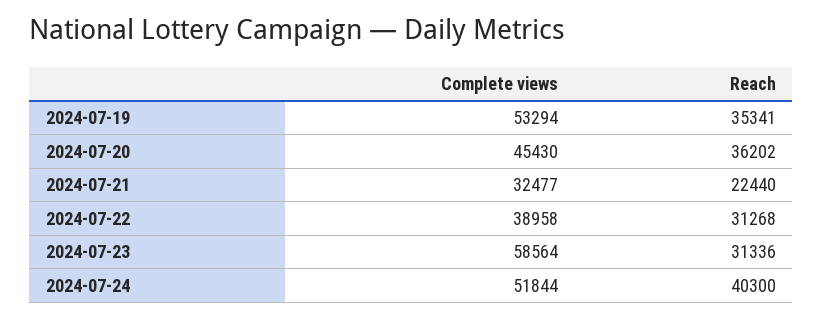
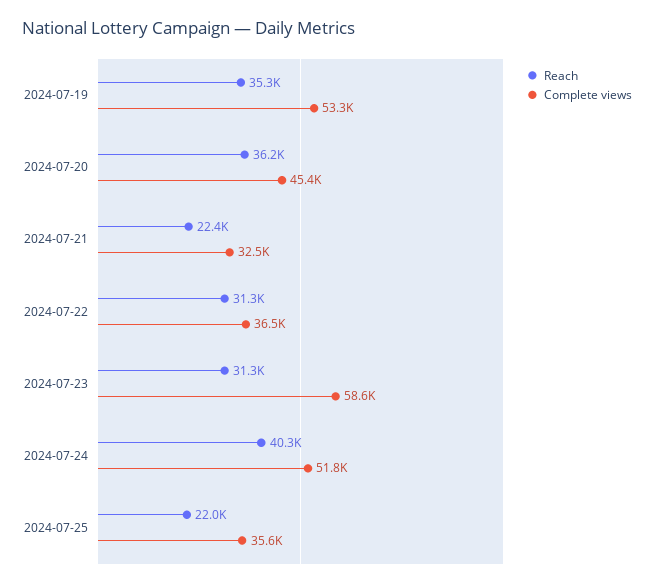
Complete views, 2024-07-22: 38958 -> 36500
Reach, 2024-07-25: none -> 22000
Complete views, 2024-07-25: none -> 35600

